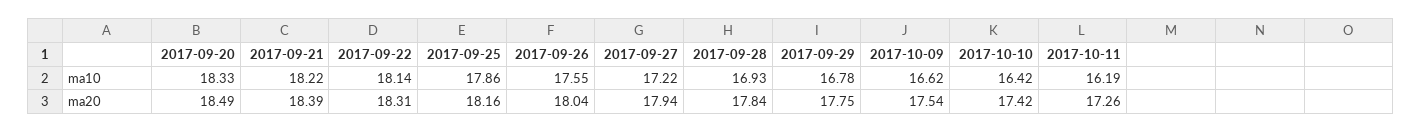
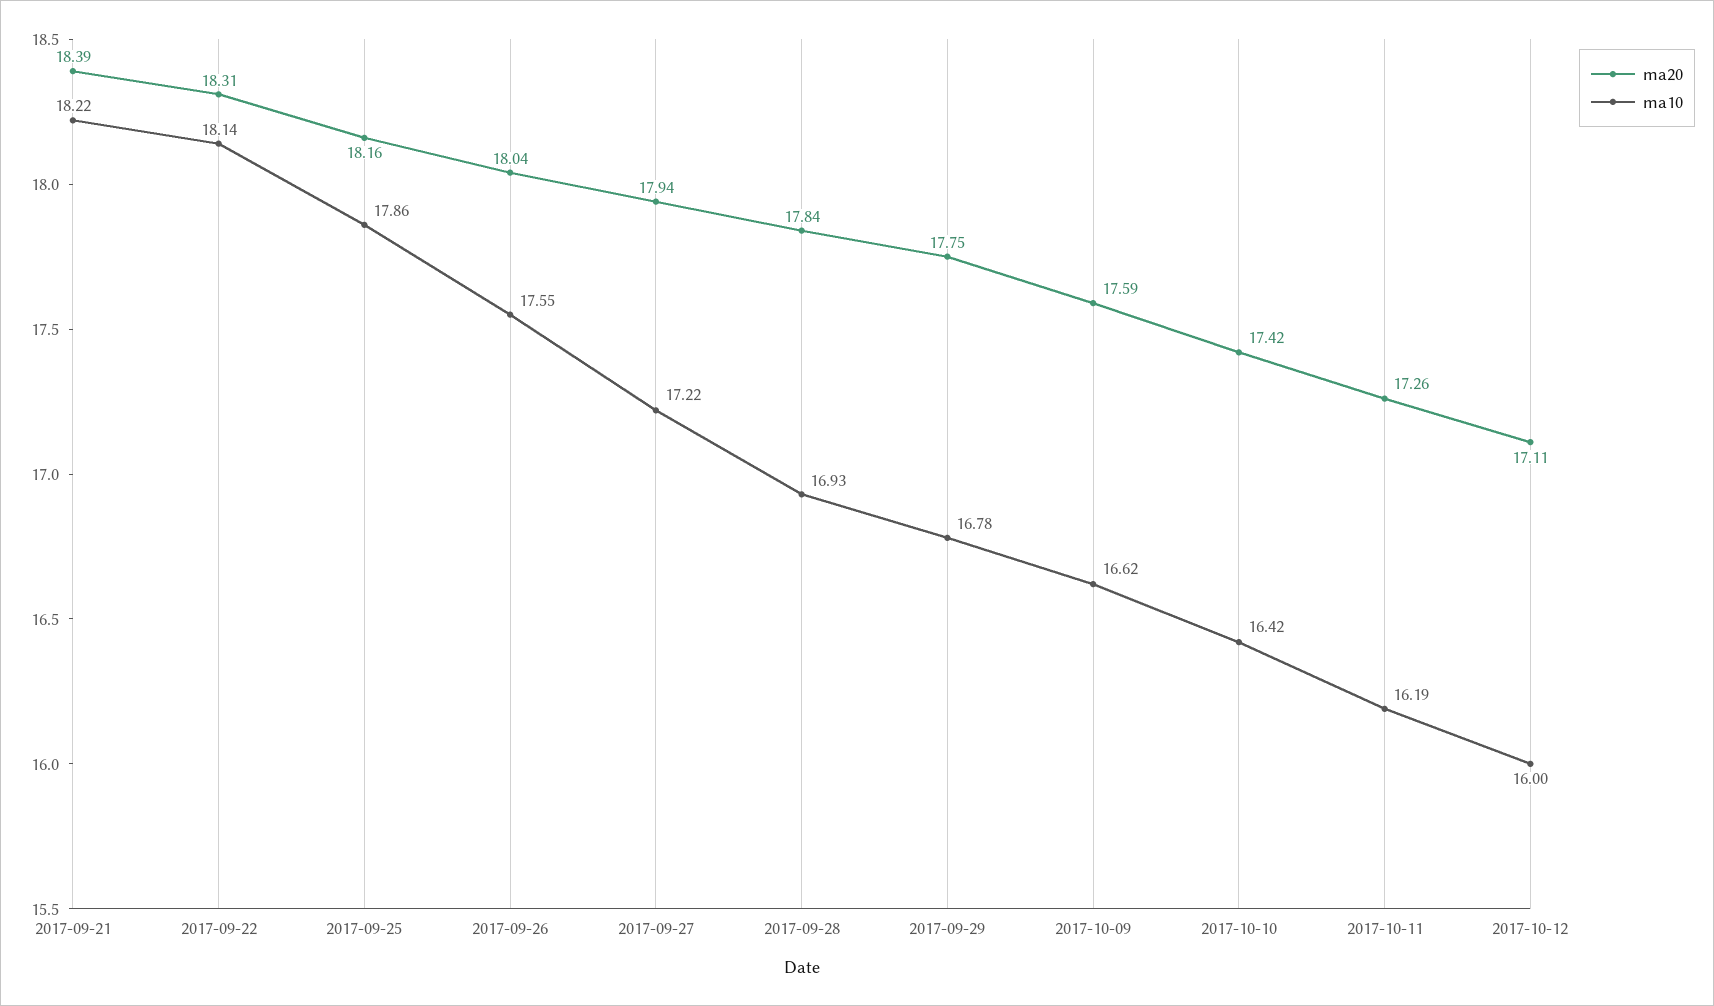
ma10, 2017-09-20: 18.33 -> none
ma20, 2017-09-20: 18.49 -> none
ma20, 2017-10-09: 17.54 -> 17.59
ma20, 2017-10-12: none -> 17.11
ma10, 2017-10-12: none -> 16

